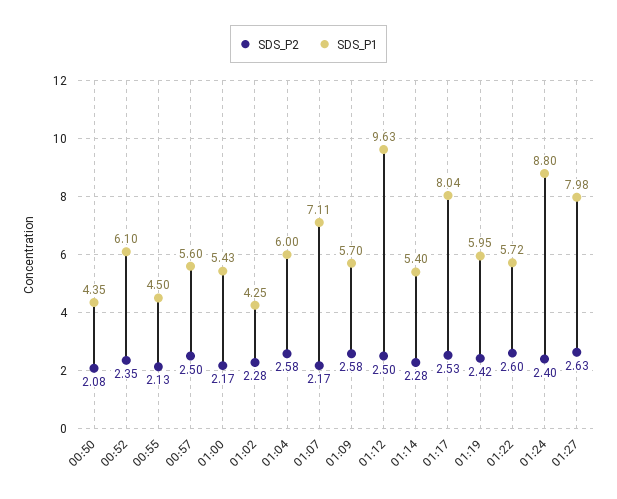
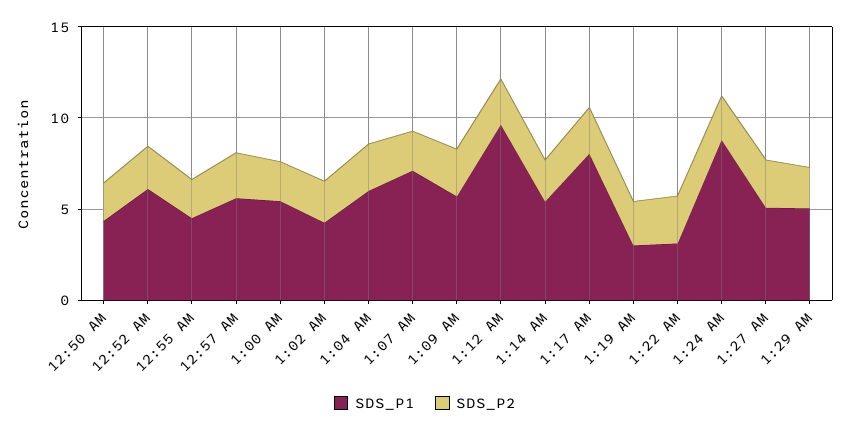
SDS_P1, 01:19: 5.95 -> 3
SDS_P1, 01:22: 5.72 -> 3
SDS_P1, 01:27: 7.98 -> 5
SDS_P1, 1:29 AM: none -> 5
SDS_P2, 1:29 AM: none -> 2

